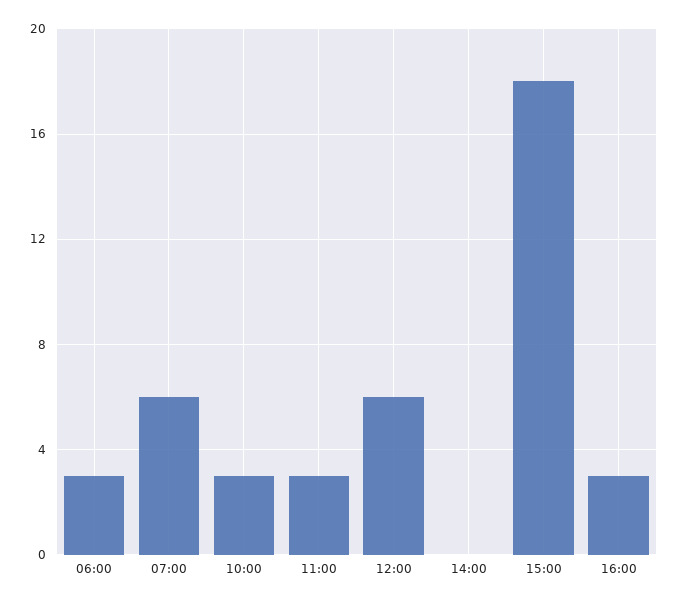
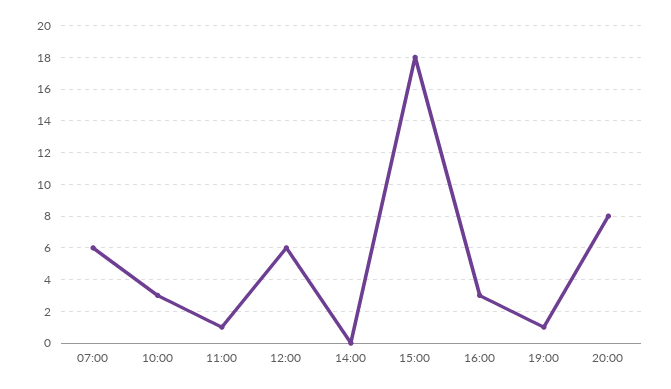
06:00: 3 -> none
11:00: 3 -> 1
19:00: none -> 1
20:00: none -> 8

